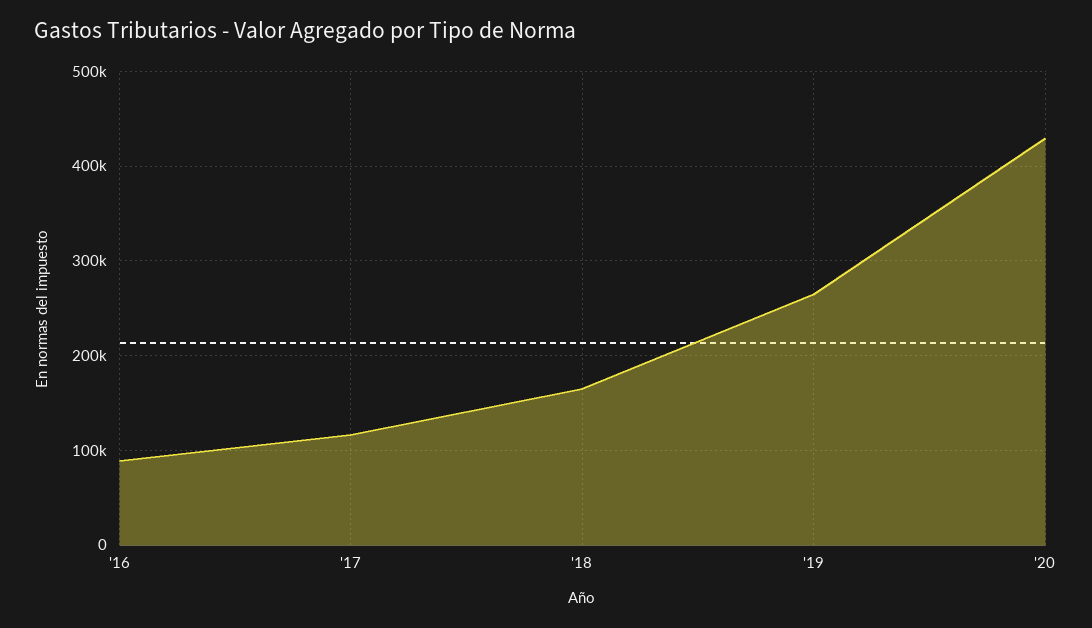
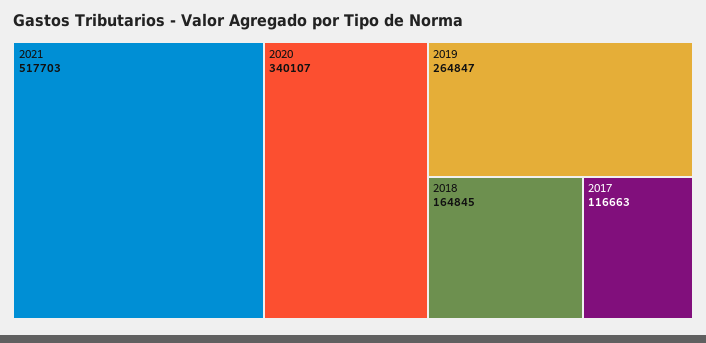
'16: 90000 -> none
'20: 430000 -> 340107
2021: none -> 517703

